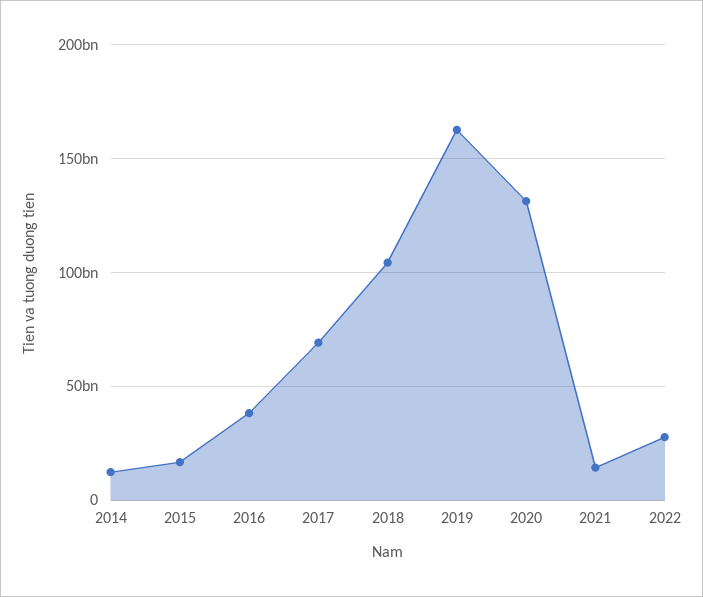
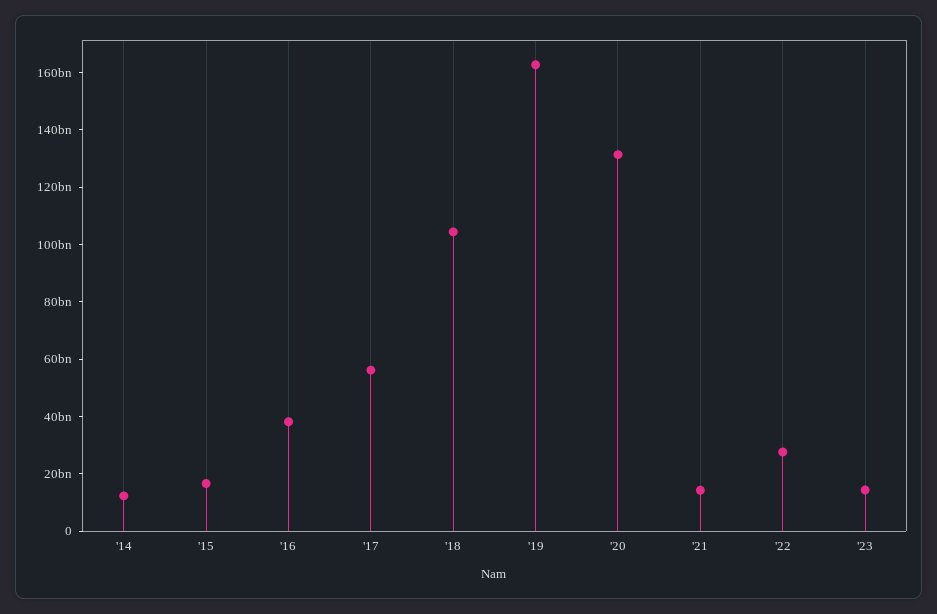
2017: 70000000000 -> 55000000000
'23: none -> 15000000000

